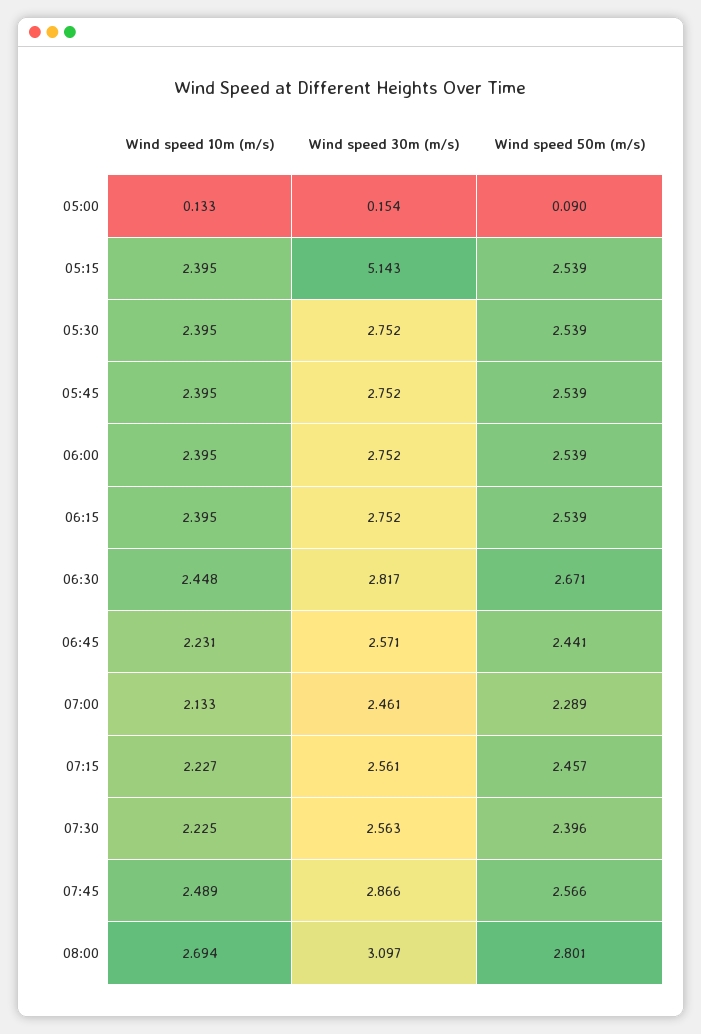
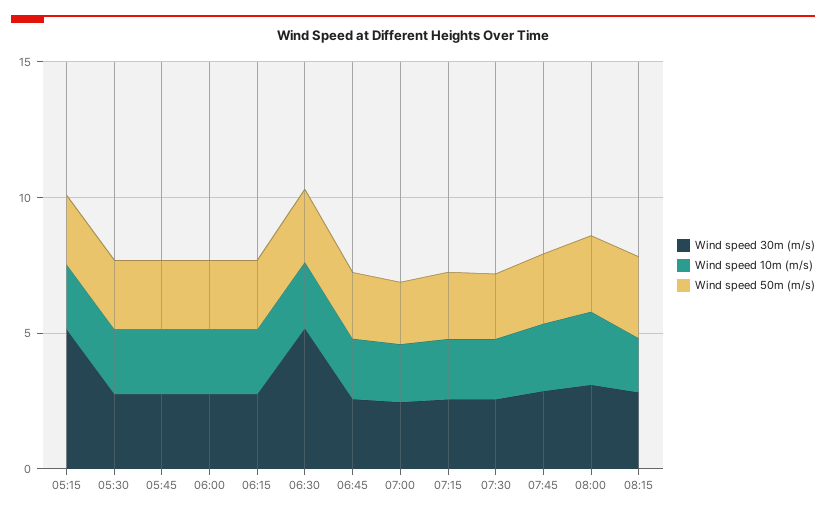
Wind speed 10m (m/s), 05:00: 0.133 -> none
Wind speed 30m (m/s), 05:00: 0.154 -> none
Wind speed 50m (m/s), 05:00: 0.09 -> none
Wind speed 30m (m/s), 06:30: 2.817 -> 5
Wind speed 30m (m/s), 08:15: none -> 3
Wind speed 10m (m/s), 08:15: none -> 2
Wind speed 50m (m/s), 08:15: none -> 3

